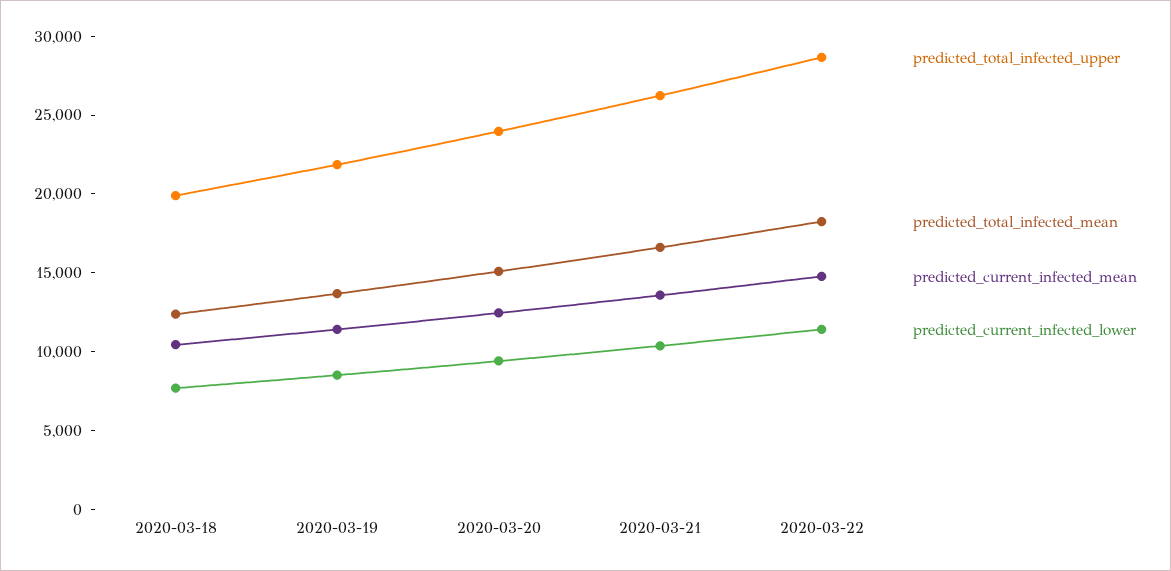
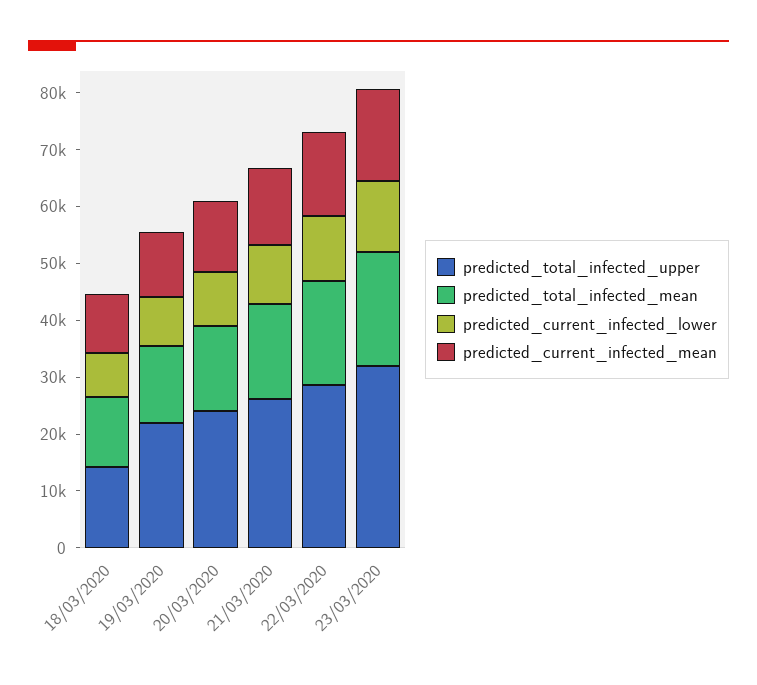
predicted_total_infected_upper, 2020-03-18: 20000 -> 14000
predicted_total_infected_upper, 23/03/2020: none -> 32000
predicted_total_infected_mean, 23/03/2020: none -> 20000
predicted_current_infected_lower, 23/03/2020: none -> 12000
predicted_current_infected_mean, 23/03/2020: none -> 16000

